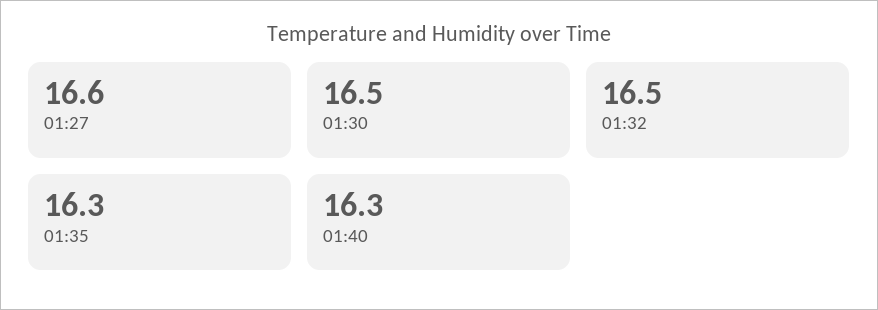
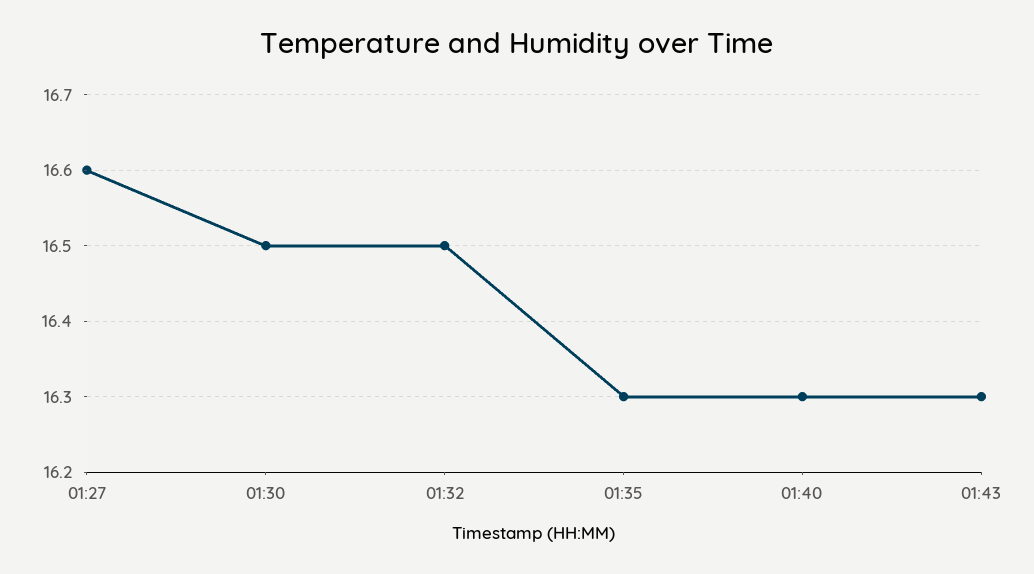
01:43: none -> 16.3

